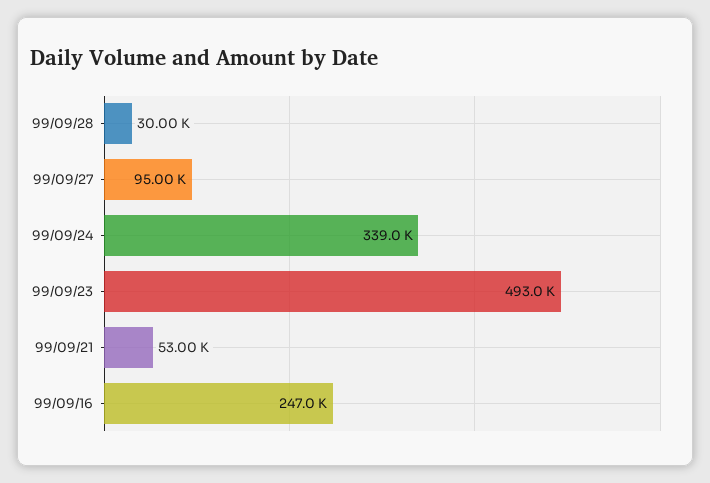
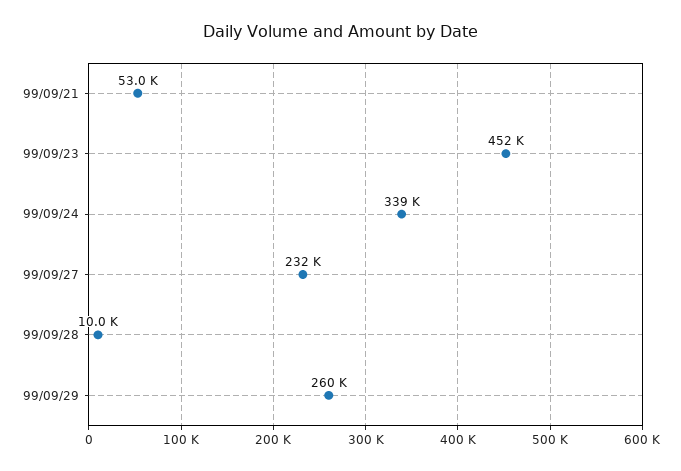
99/09/28: 30000 -> 10000
99/09/27: 95000 -> 232000
99/09/23: 493000 -> 452000
99/09/16: 247000 -> none
99/09/29: none -> 260000

